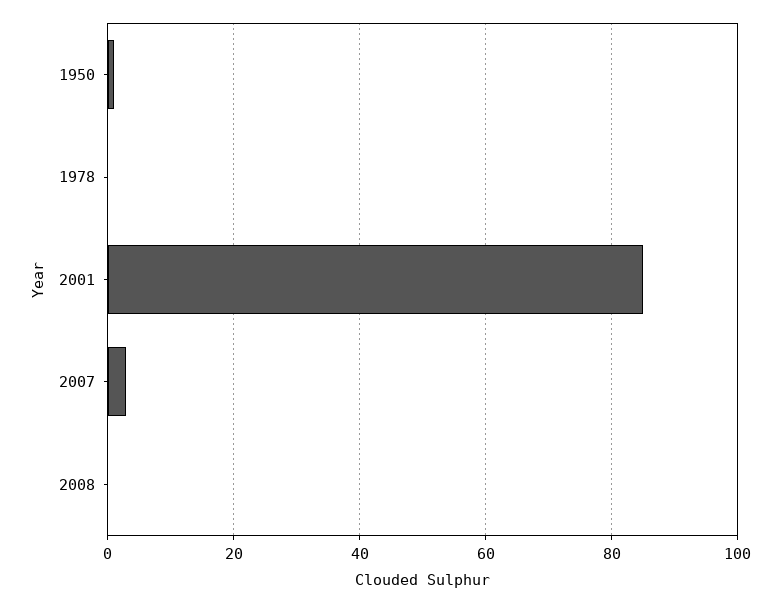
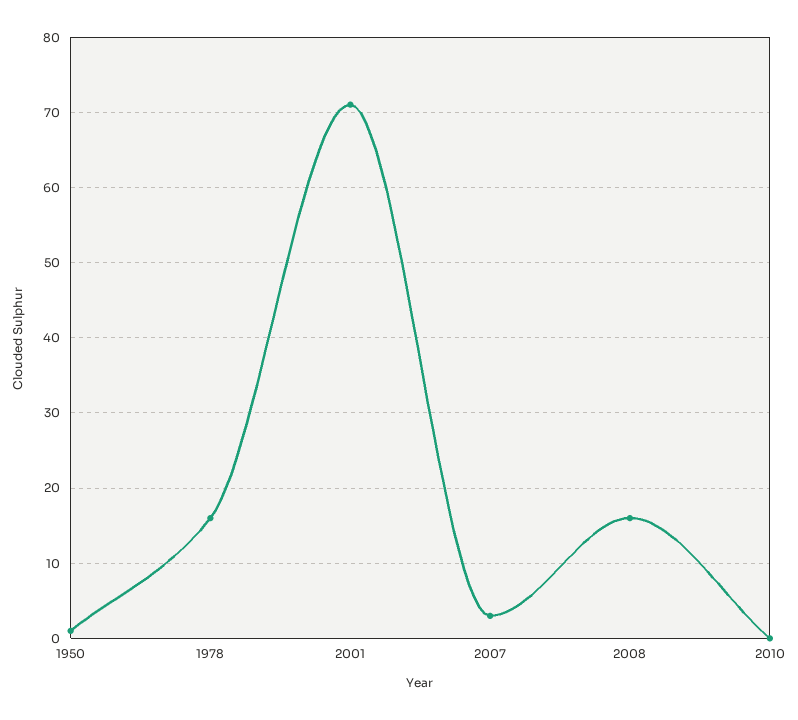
1978: 0 -> 16
2001: 85 -> 71
2008: 0 -> 16
2010: none -> 0

